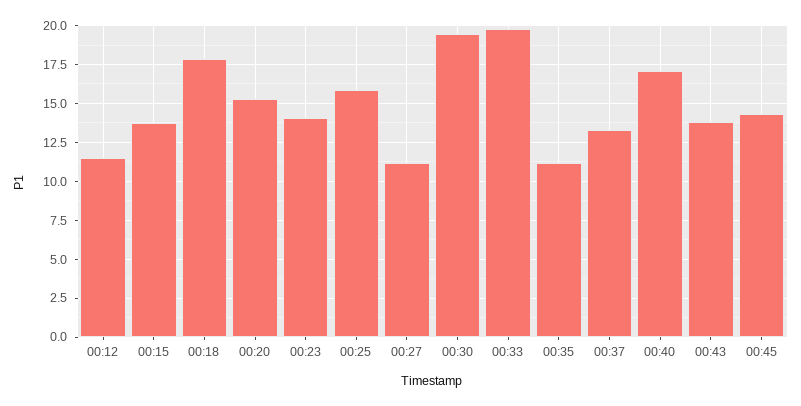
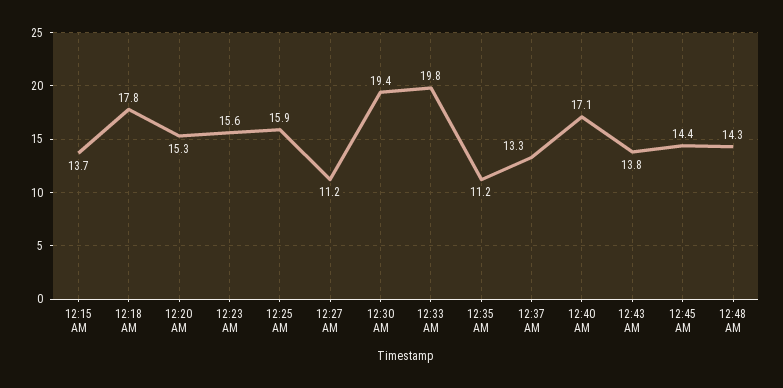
00:12: 11.5 -> none
00:23: 14 -> 15.6
12:48 AM: none -> 14.3

